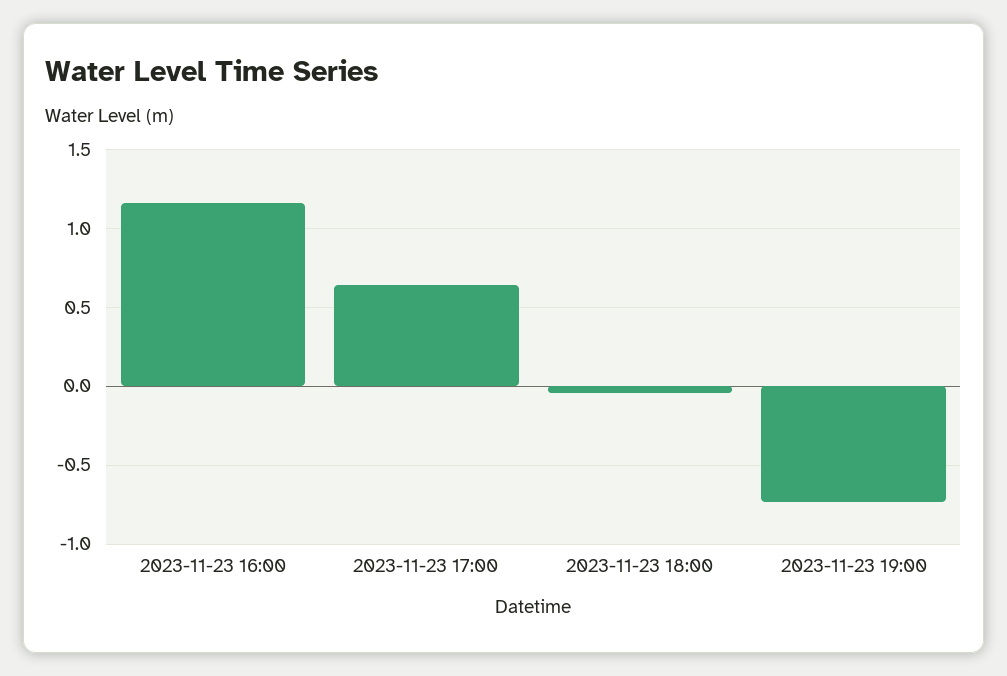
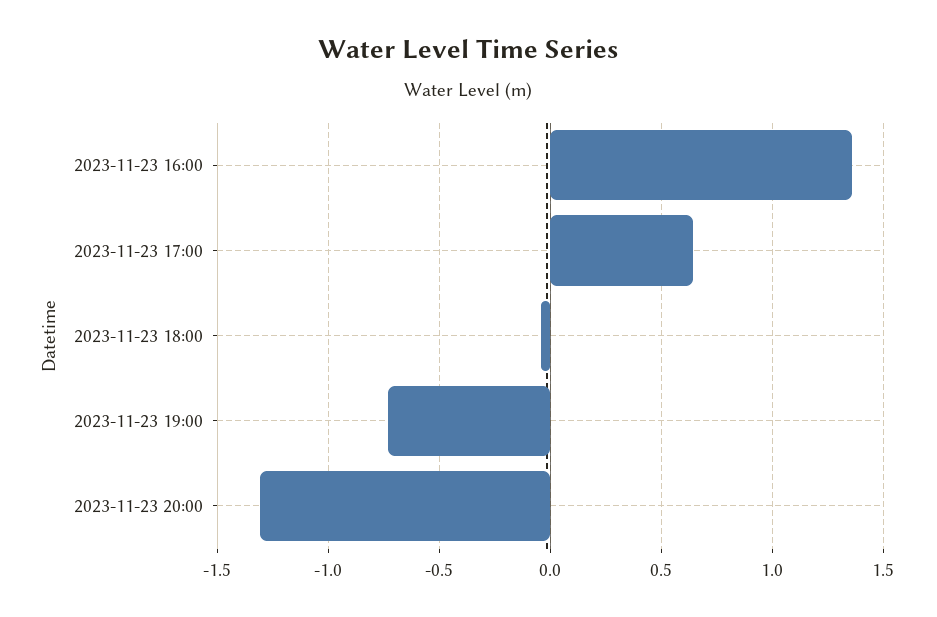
2023-11-23 16:00: 1.15 -> 1.35
2023-11-23 20:00: none -> -1.3

